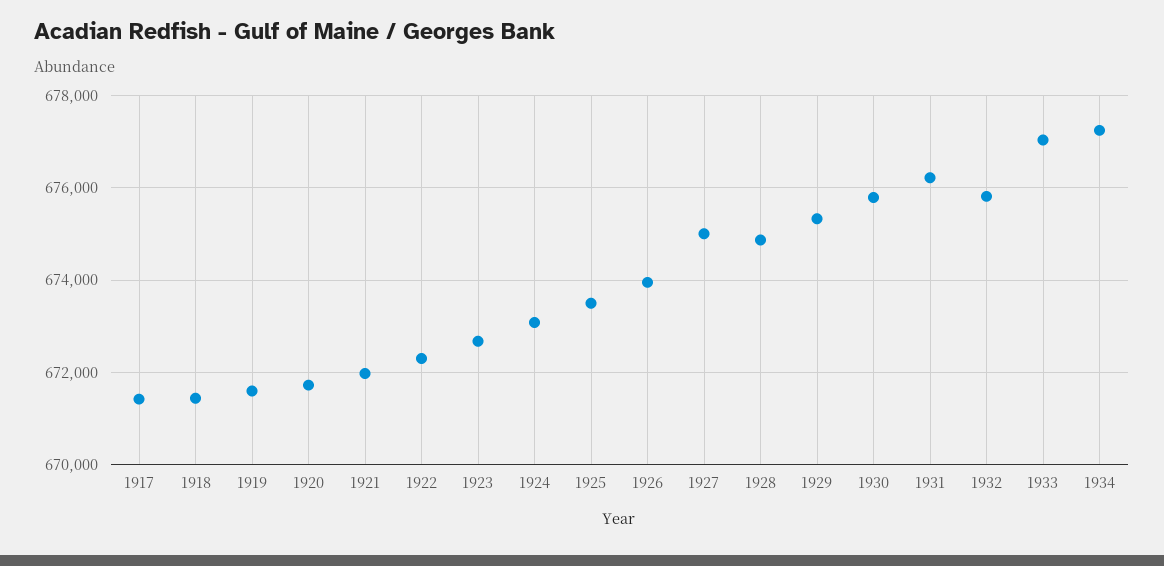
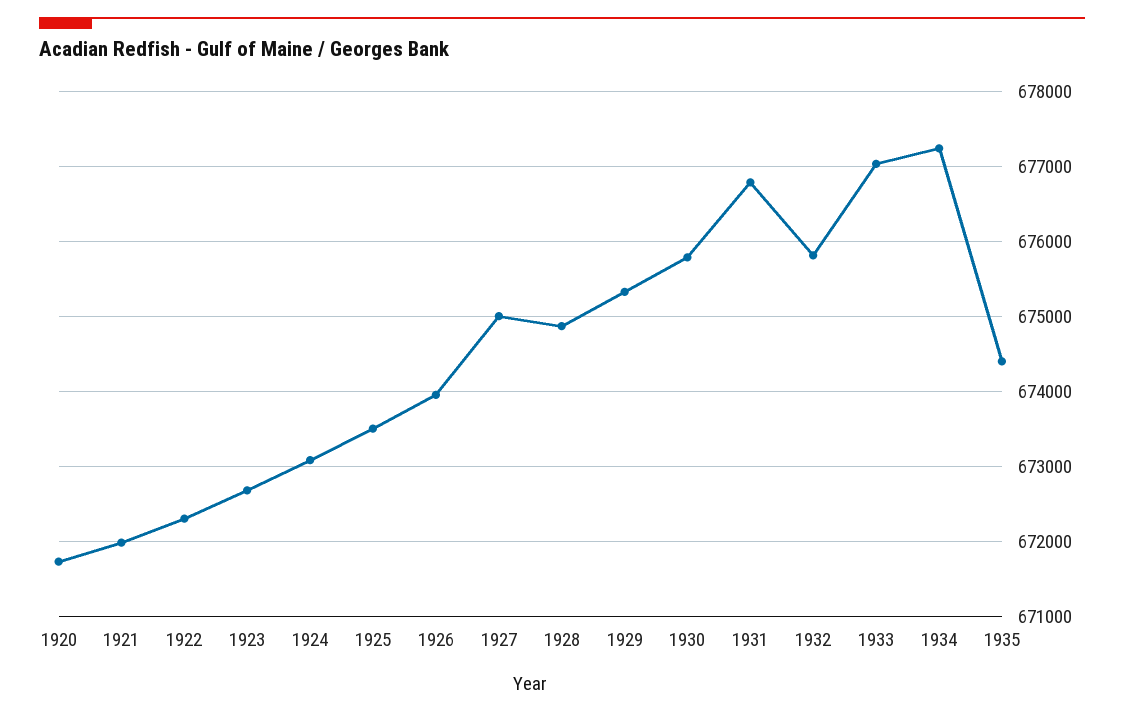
1917: 671400 -> none
1918: 671400 -> none
1919: 671600 -> none
1931: 676200 -> 676800
1935: none -> 674400

